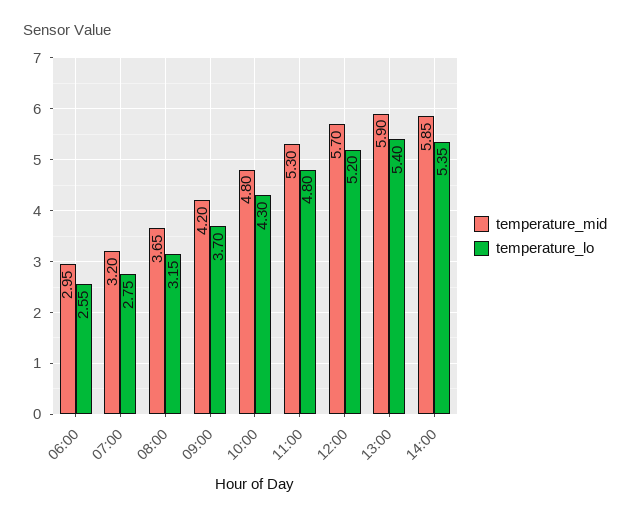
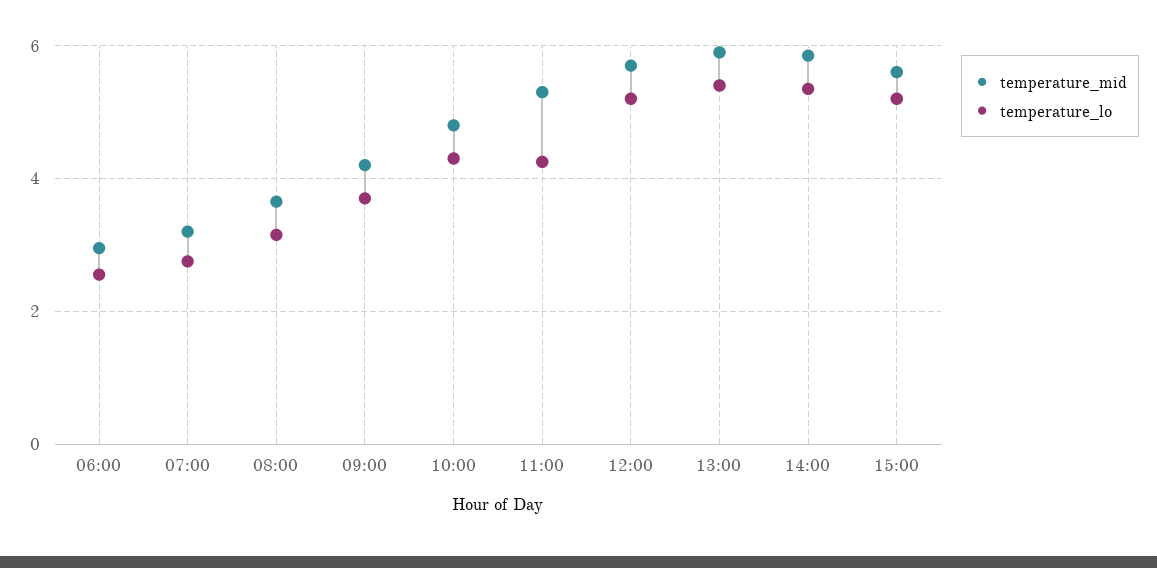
temperature_lo, 11:00: 4.8 -> 4.2
temperature_mid, 15:00: none -> 5.6
temperature_lo, 15:00: none -> 5.2

